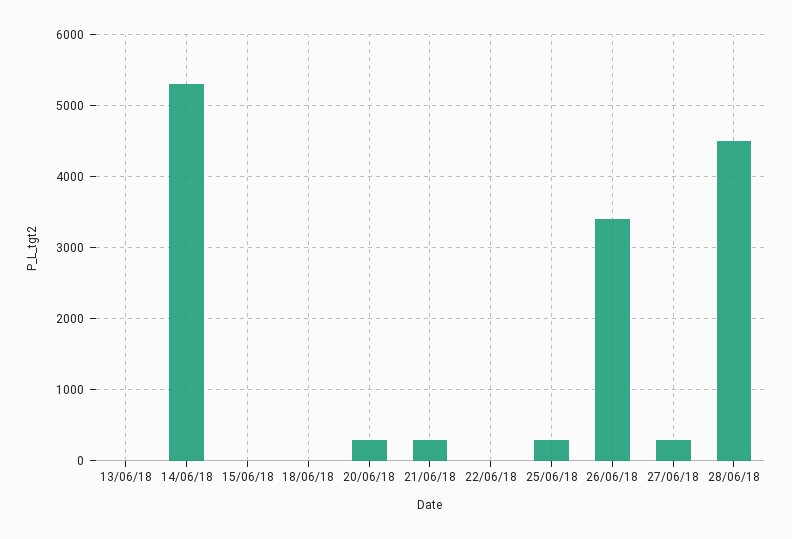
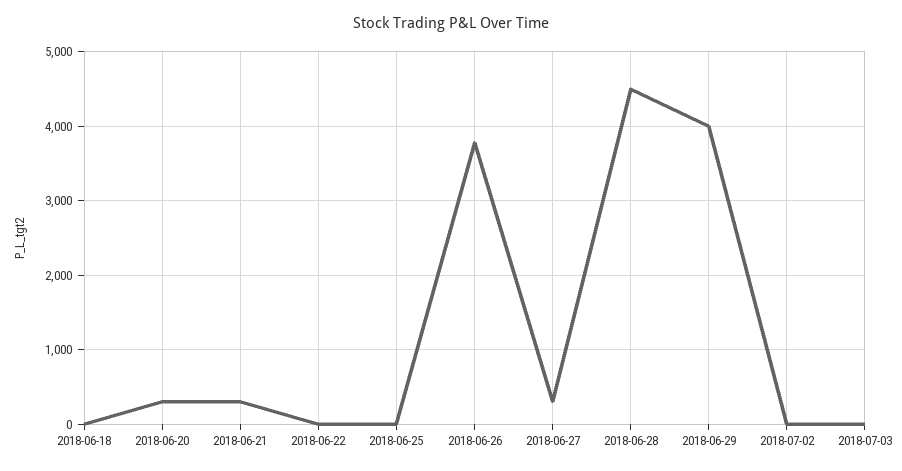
13/06/18: 0 -> none
14/06/18: 5300 -> none
15/06/18: 0 -> none
25/06/18: 300 -> 0
26/06/18: 3400 -> 3800
2018-06-29: none -> 4000
2018-07-02: none -> 0
2018-07-03: none -> 0

